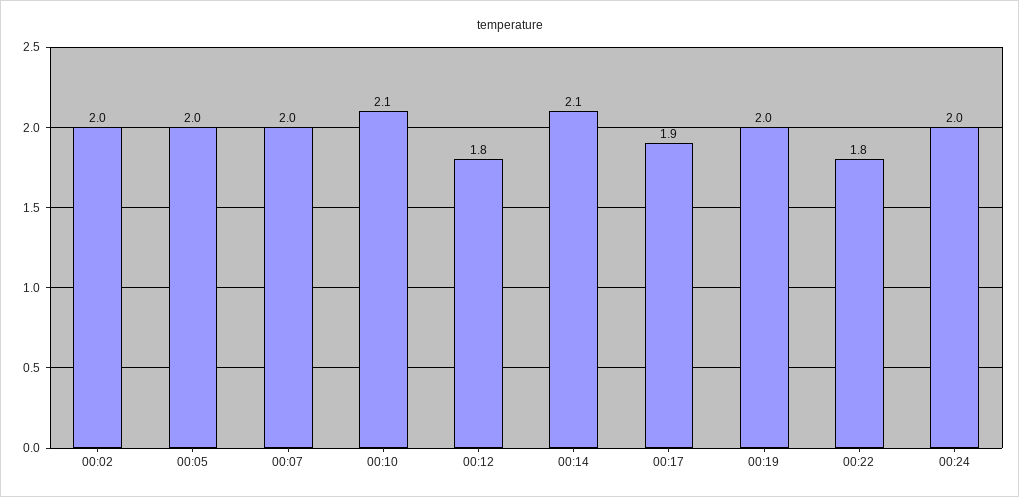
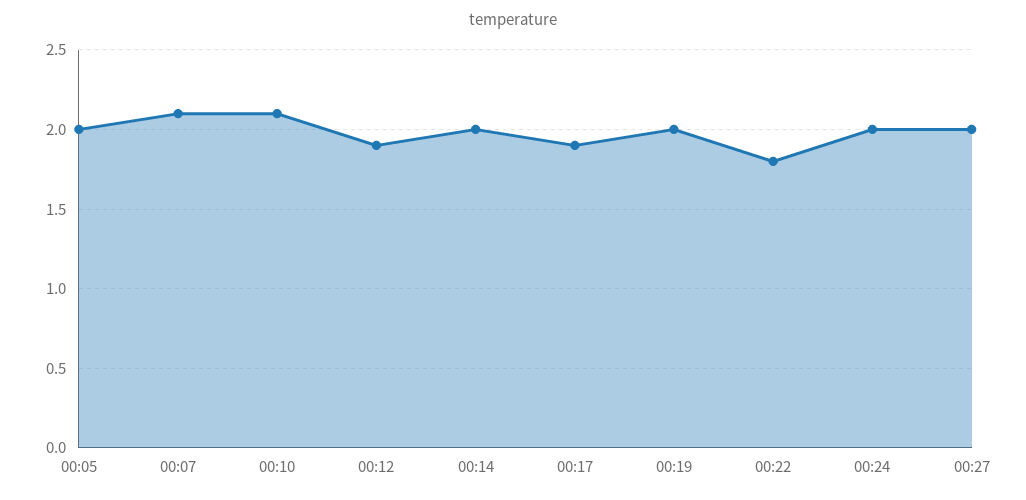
00:02: 2 -> none
00:07: 2 -> 2.1
00:12: 1.8 -> 1.9
00:14: 2.1 -> 2
00:27: none -> 2

